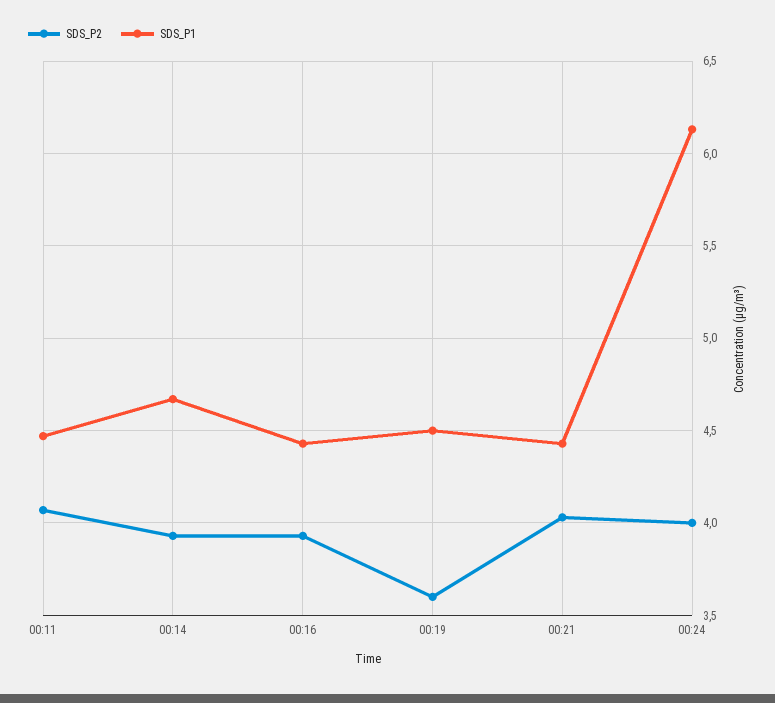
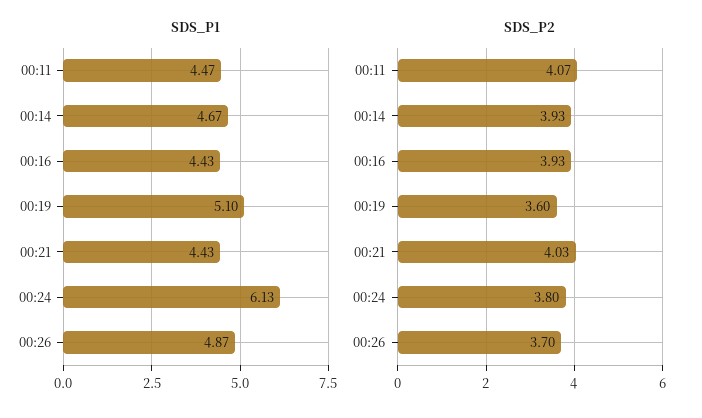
SDS_P1, 00:19: 4.5 -> 5.1
SDS_P2, 00:24: 4 -> 3.8
SDS_P1, 00:26: none -> 4.87
SDS_P2, 00:26: none -> 3.7

